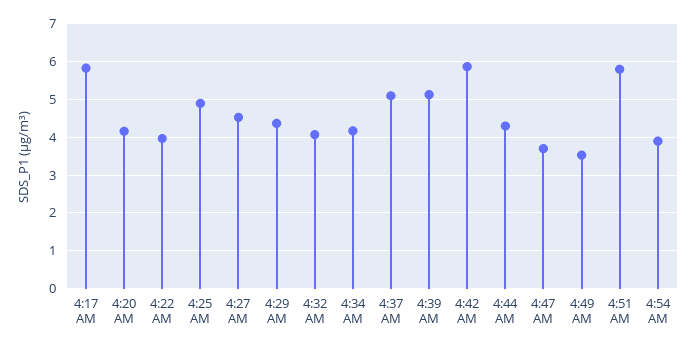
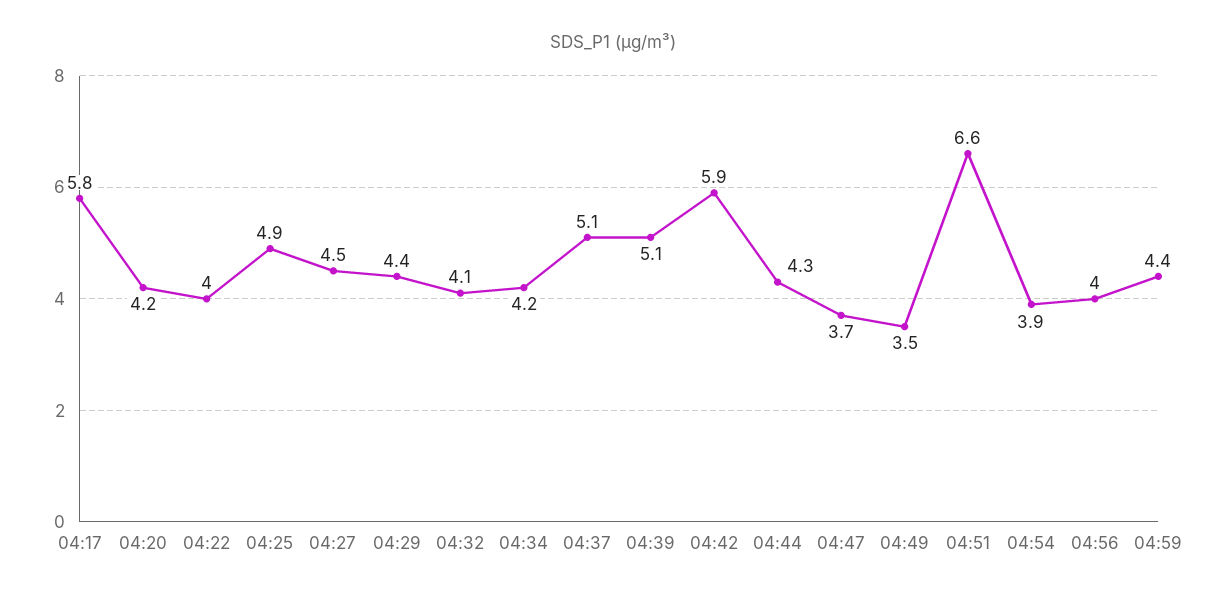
4:51 AM: 5.8 -> 6.6
04:56: none -> 4
04:59: none -> 4.4

